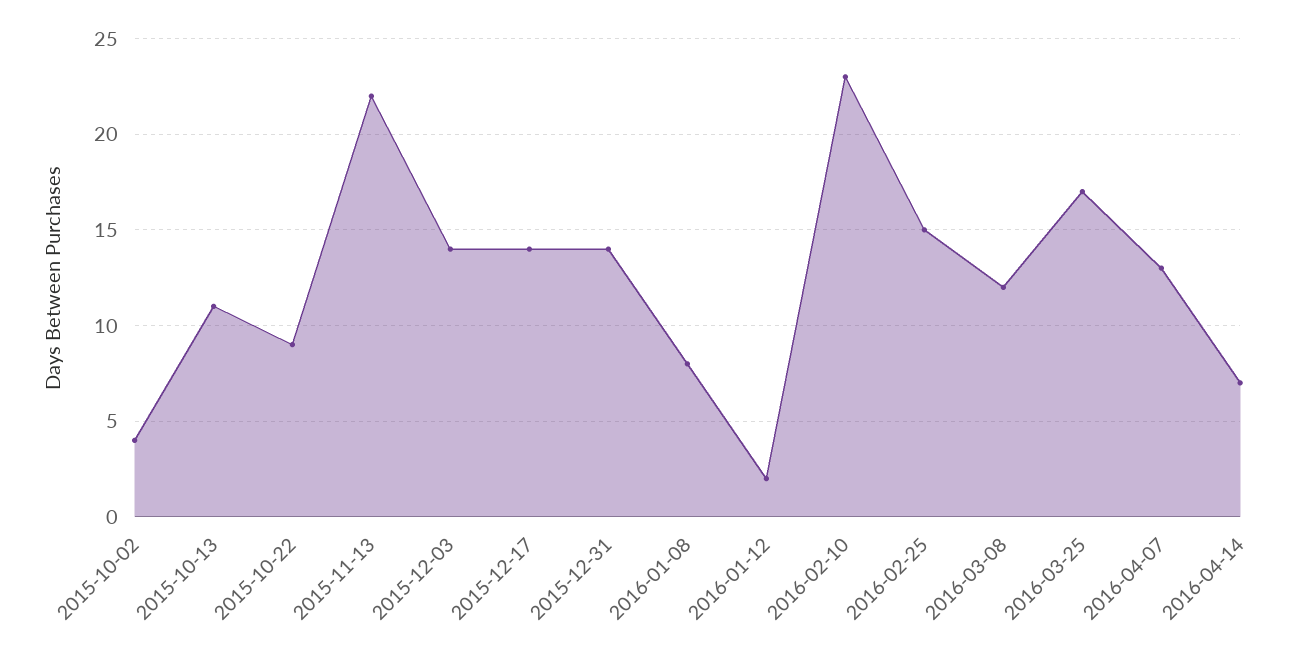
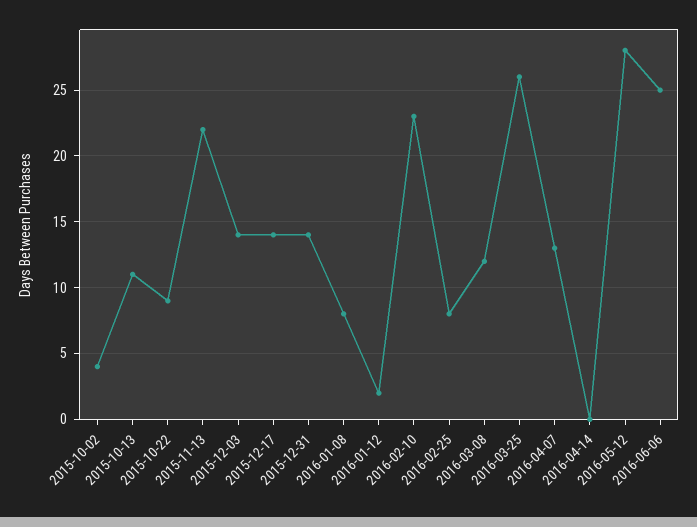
2016-02-25: 15 -> 8
2016-03-25: 17 -> 26
2016-04-14: 7 -> 0
2016-05-12: none -> 28
2016-06-06: none -> 25

